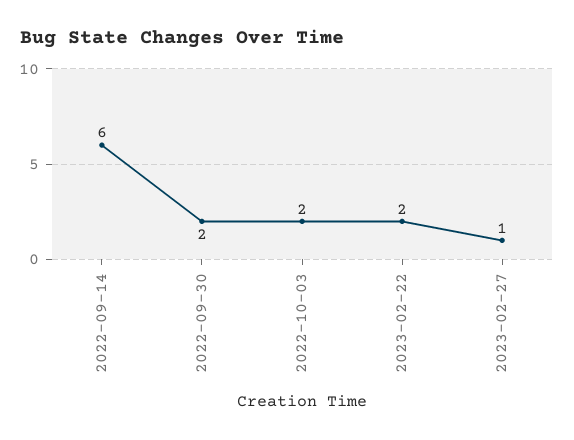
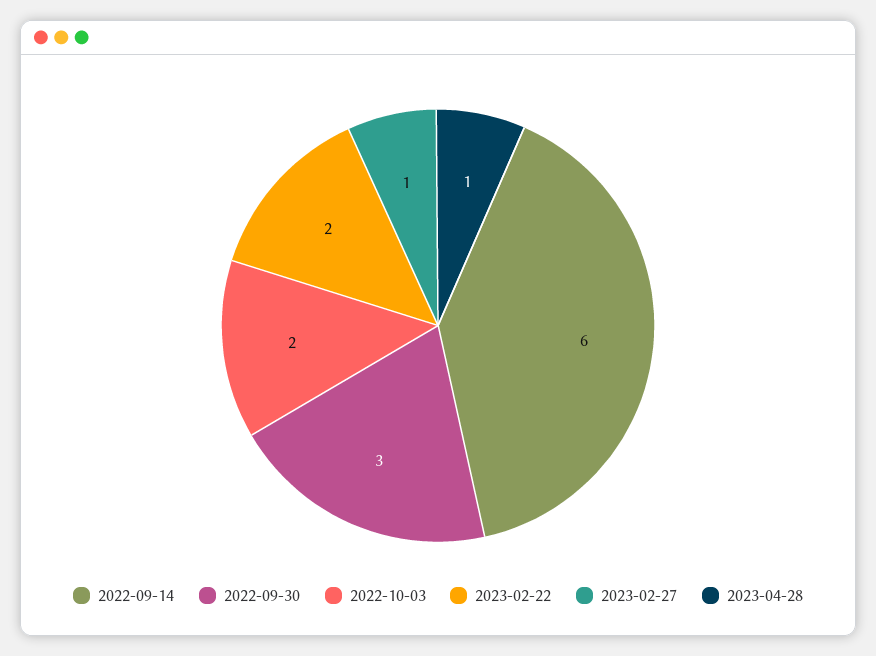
2022-09-30: 2 -> 3
2023-04-28: none -> 1

